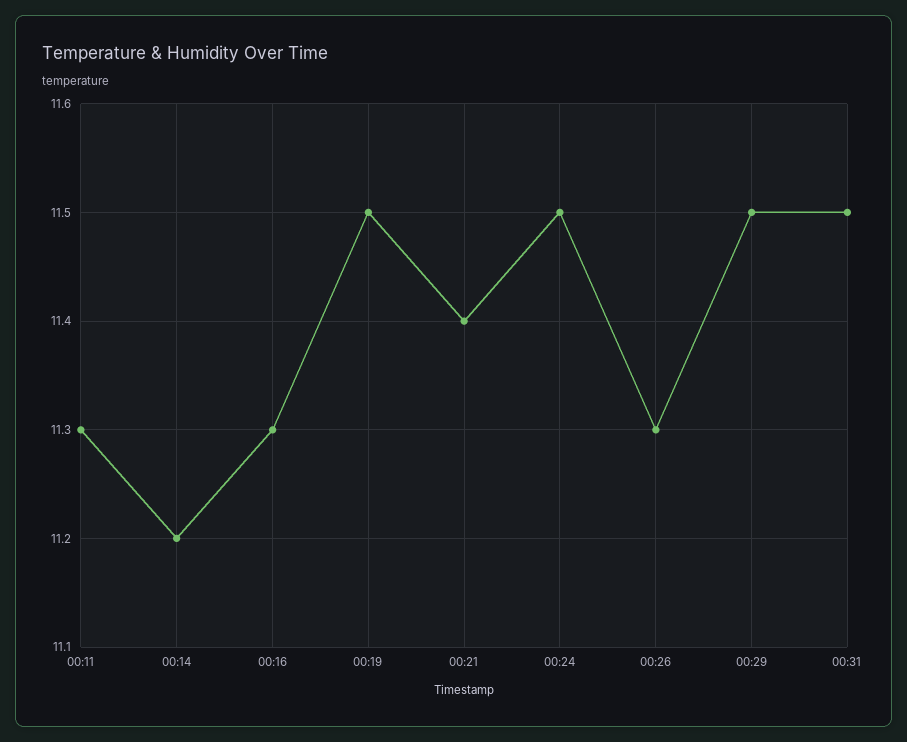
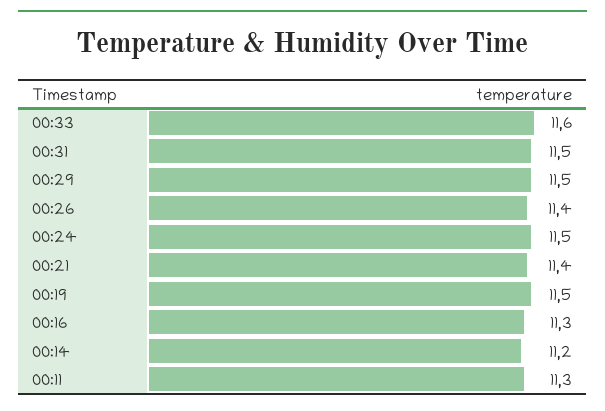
00:26: 11.3 -> 11.4
00:33: none -> 11.6

